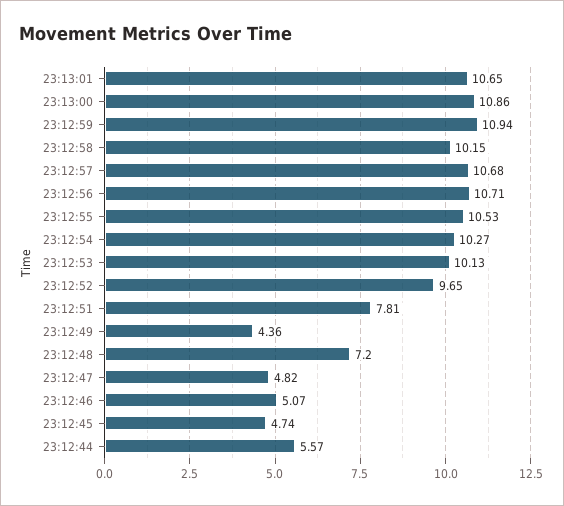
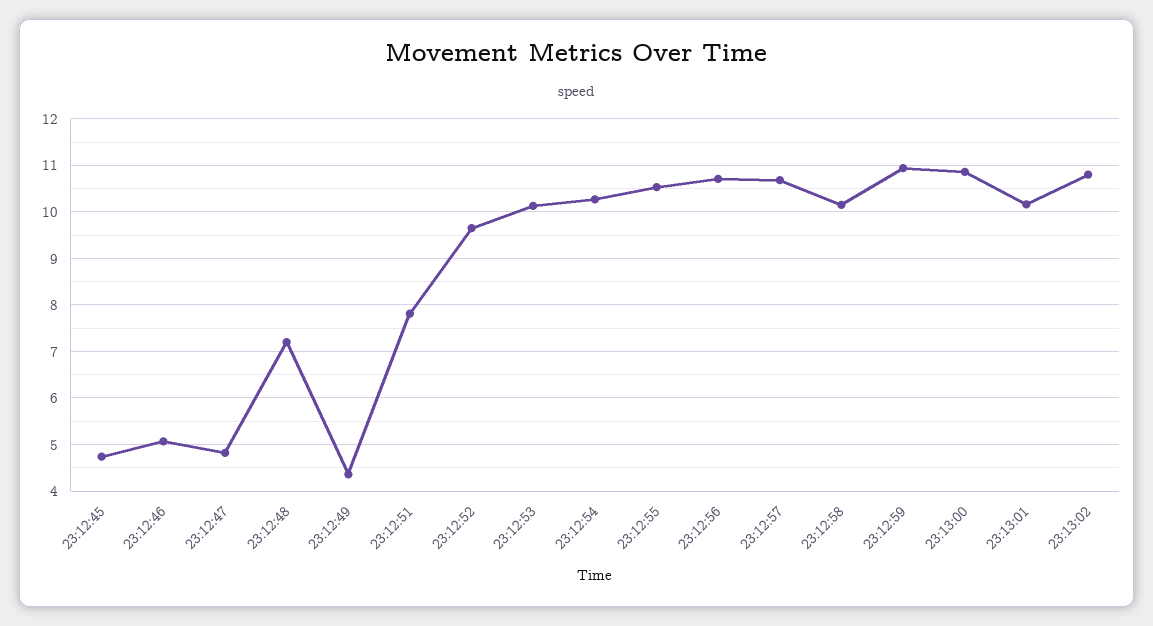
23:13:01: 10.65 -> 10.2
23:12:44: 5.57 -> none
23:13:02: none -> 10.8

